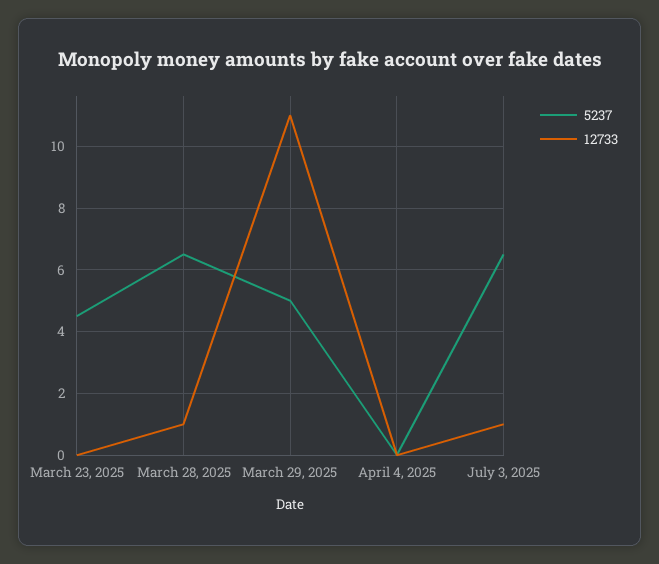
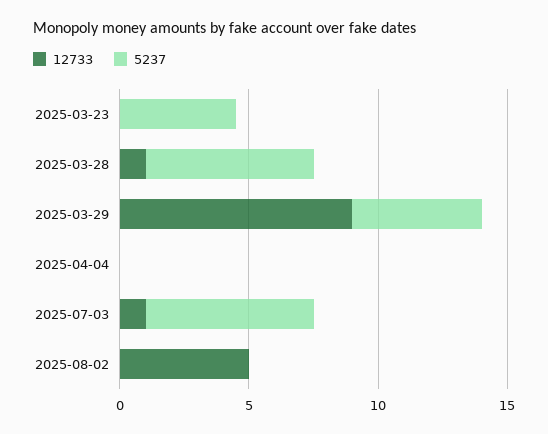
12733, March 29, 2025: 11 -> 9
12733, 2025-08-02: none -> 5
5237, 2025-08-02: none -> 0

